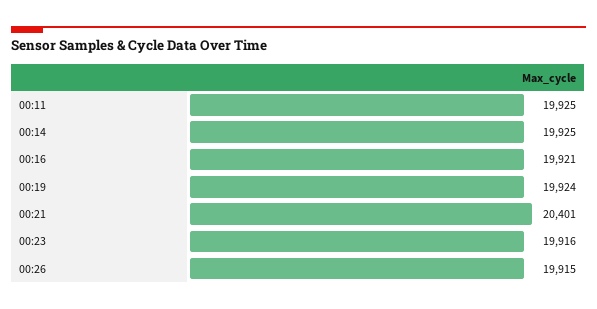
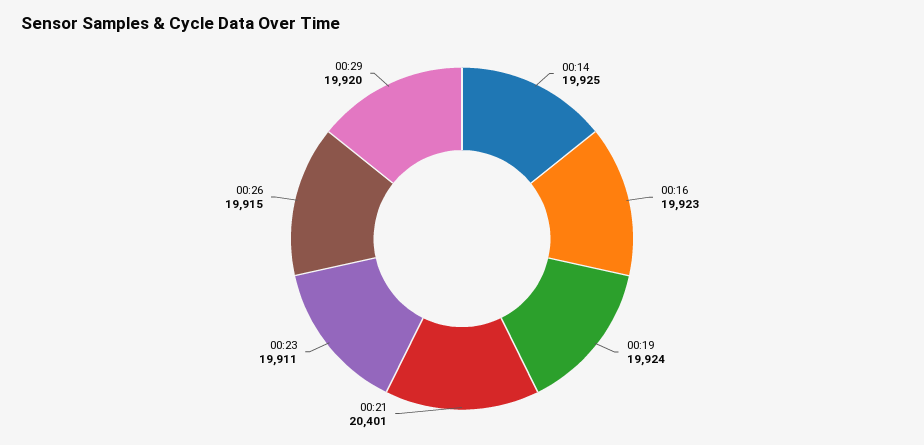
00:11: 19925 -> none
00:16: 19921 -> 19923
00:23: 19916 -> 19911
00:29: none -> 19920

